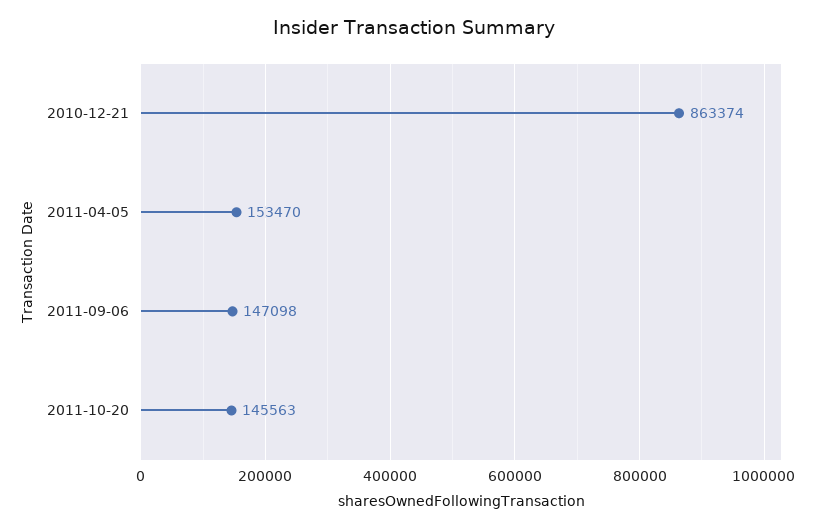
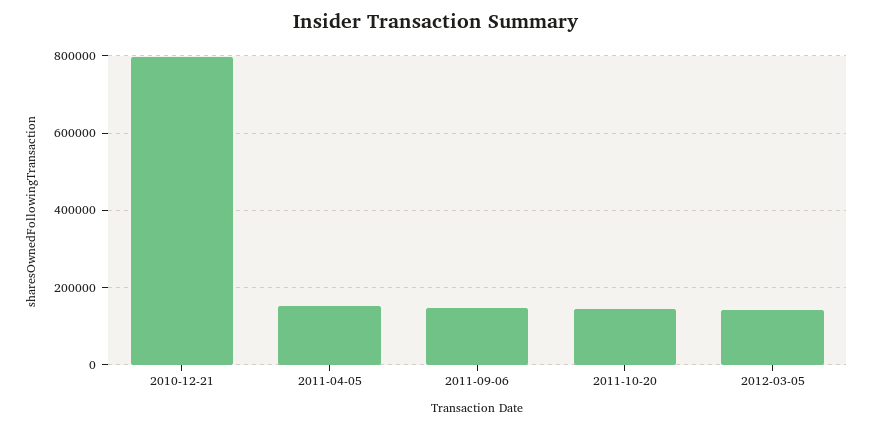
2010-12-21: 863374 -> 800000
2012-03-05: none -> 140000

